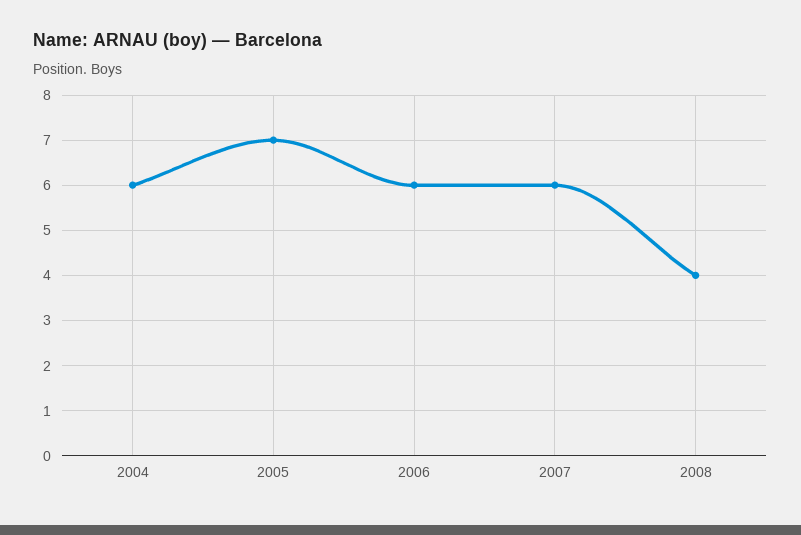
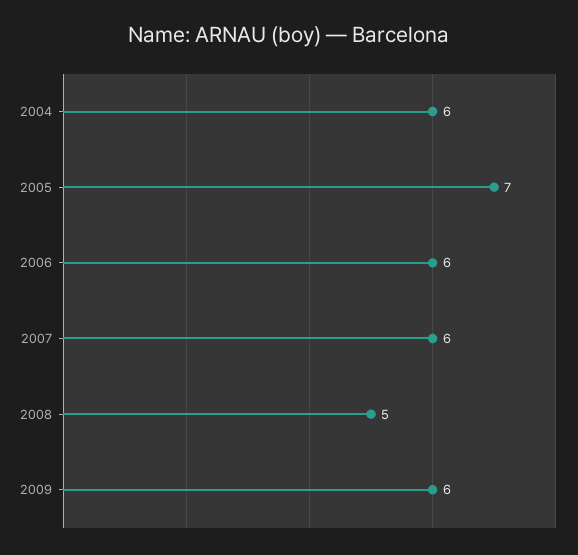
2008: 4 -> 5
2009: none -> 6

